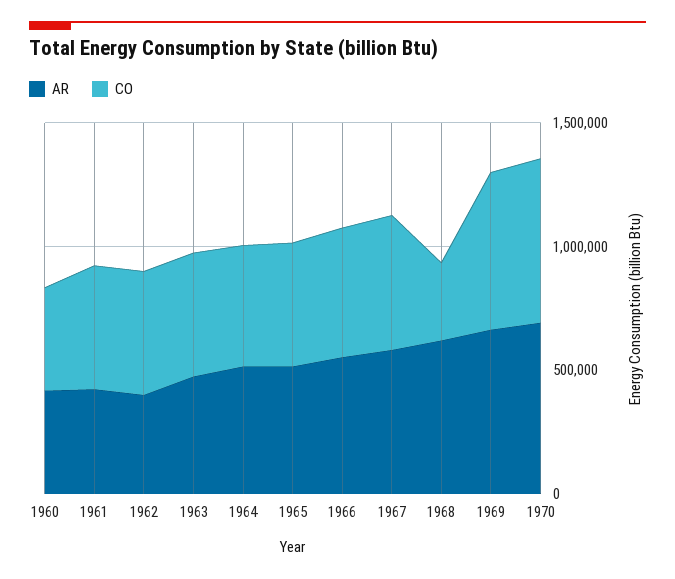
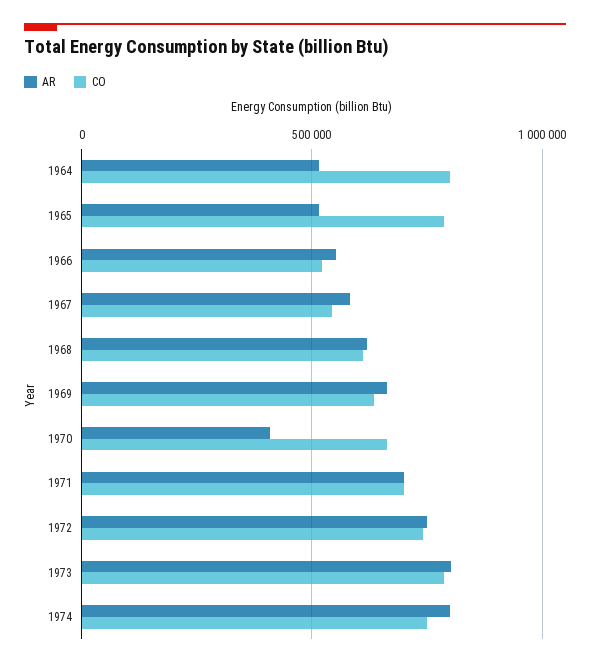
AR, 1960: 400000 -> none
CO, 1960: 400000 -> none
AR, 1961: 400000 -> none
CO, 1961: 500000 -> none
AR, 1962: 400000 -> none
CO, 1962: 500000 -> none
AR, 1963: 500000 -> none
CO, 1963: 500000 -> none
CO, 1964: 500000 -> 800000
CO, 1965: 500000 -> 800000
CO, 1968: 300000 -> 600000
AR, 1970: 700000 -> 400000
AR, 1971: none -> 700000
CO, 1971: none -> 700000
AR, 1972: none -> 750000
CO, 1972: none -> 750000
AR, 1973: none -> 800000
CO, 1973: none -> 800000
AR, 1974: none -> 800000
CO, 1974: none -> 750000

